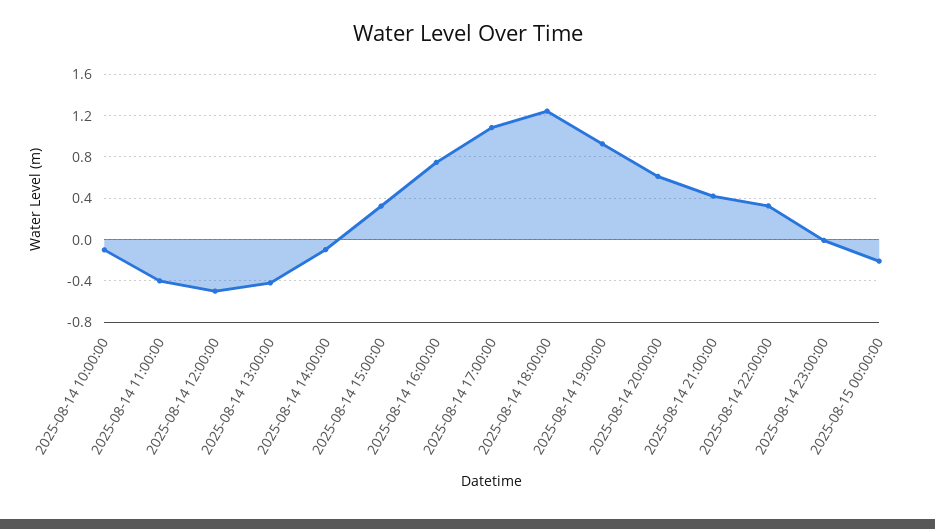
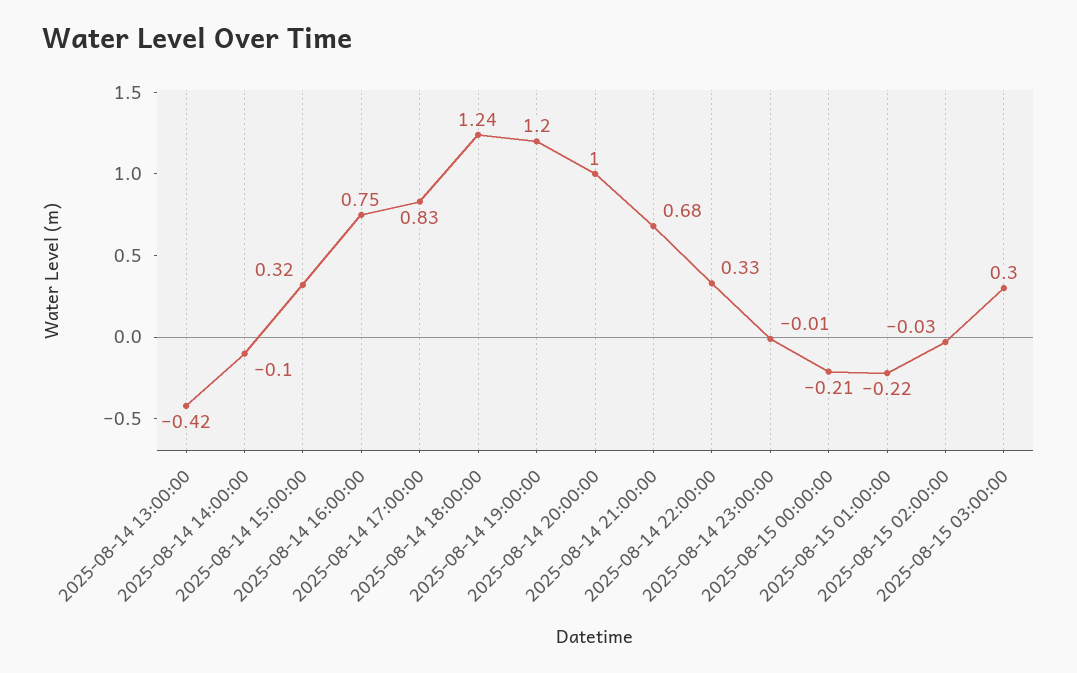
2025-08-14 10:00:00: -0.1 -> none
2025-08-14 11:00:00: -0.4 -> none
2025-08-14 12:00:00: -0.5 -> none
2025-08-14 17:00:00: 1.1 -> 0.83
2025-08-14 19:00:00: 0.9 -> 1.2
2025-08-14 20:00:00: 0.6 -> 1
2025-08-14 21:00:00: 0.4 -> 0.68
2025-08-15 01:00:00: none -> -0.22
2025-08-15 02:00:00: none -> -0.03
2025-08-15 03:00:00: none -> 0.3

